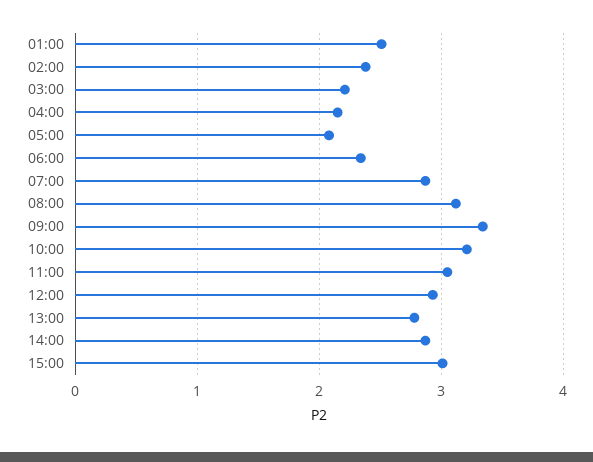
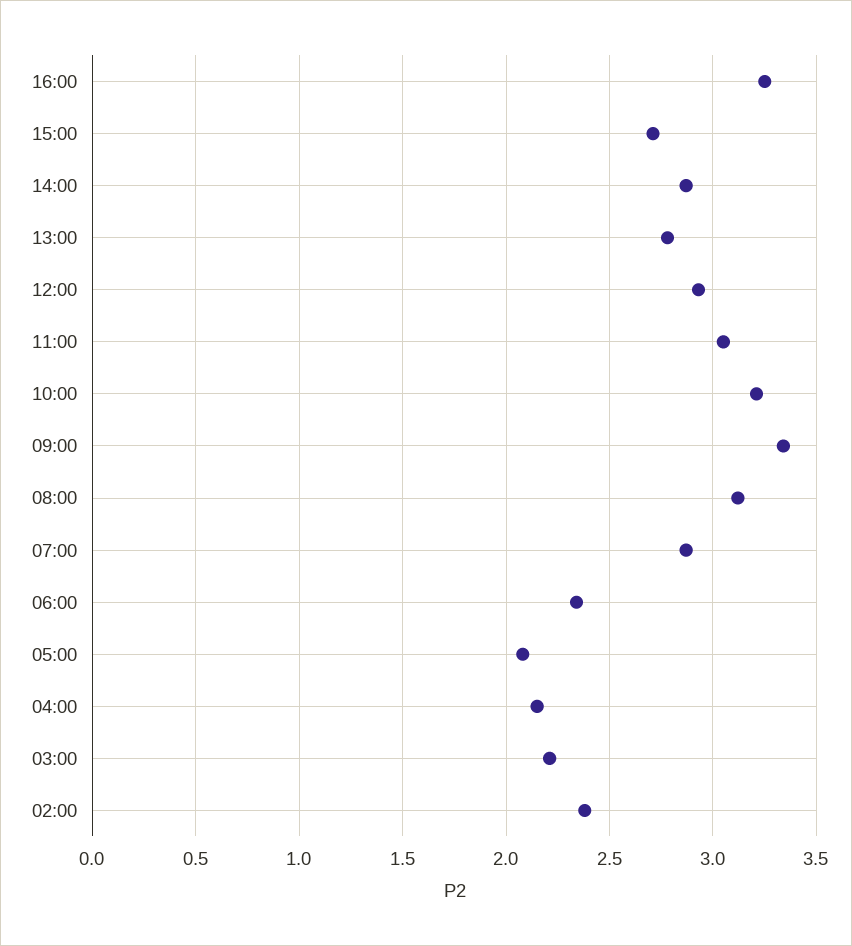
01:00: 2.5 -> none
15:00: 3 -> 2.7
16:00: none -> 3.25

